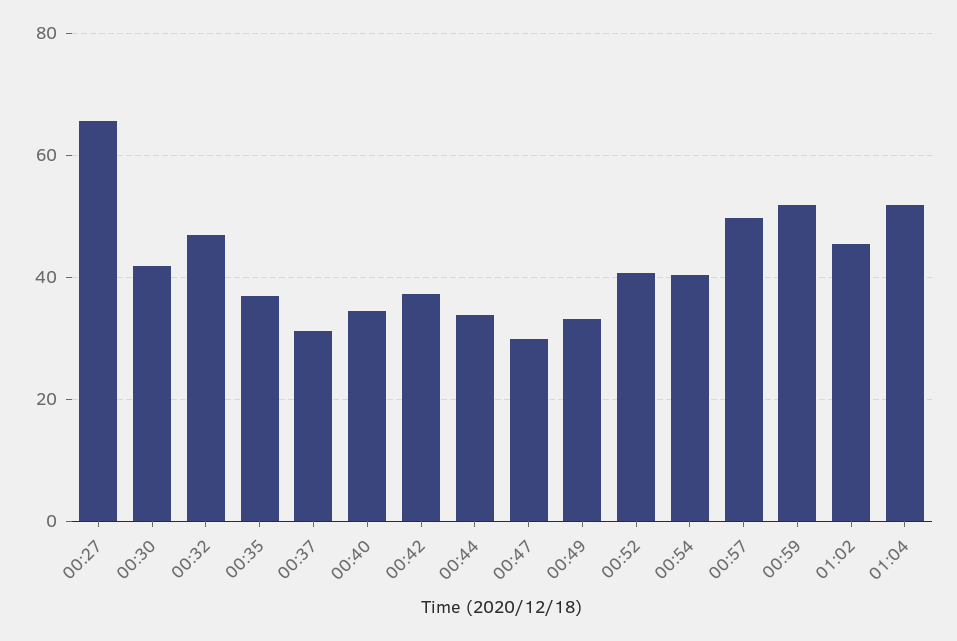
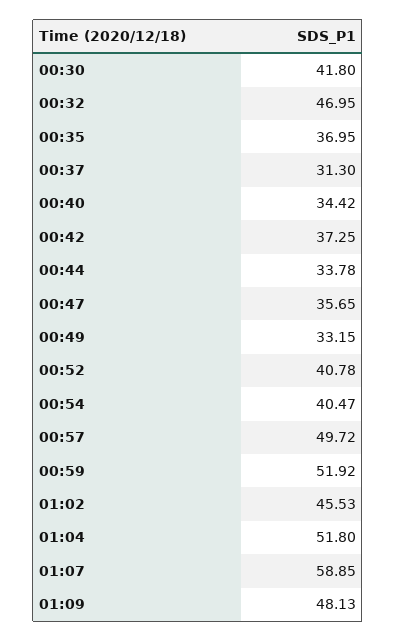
00:27: 66 -> none
00:47: 30 -> 35.65
01:07: none -> 58.85
01:09: none -> 48.13

